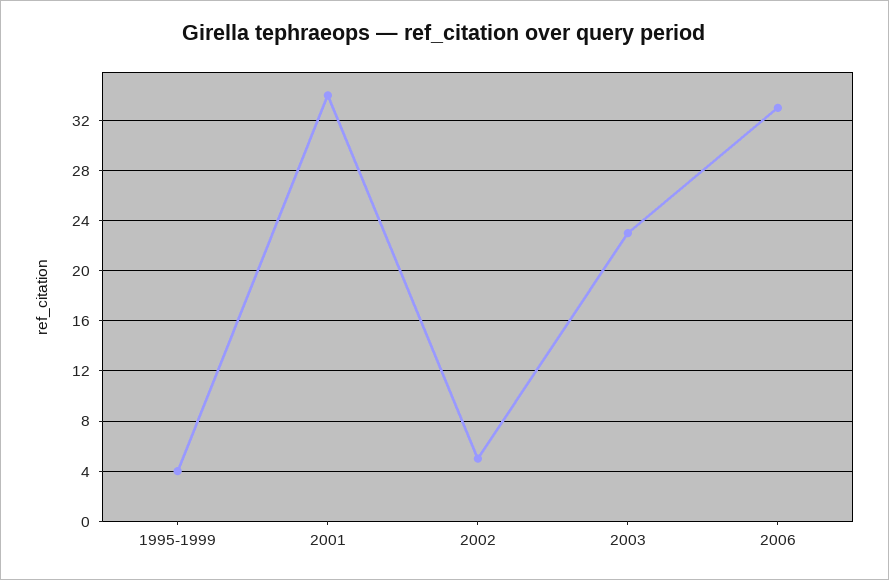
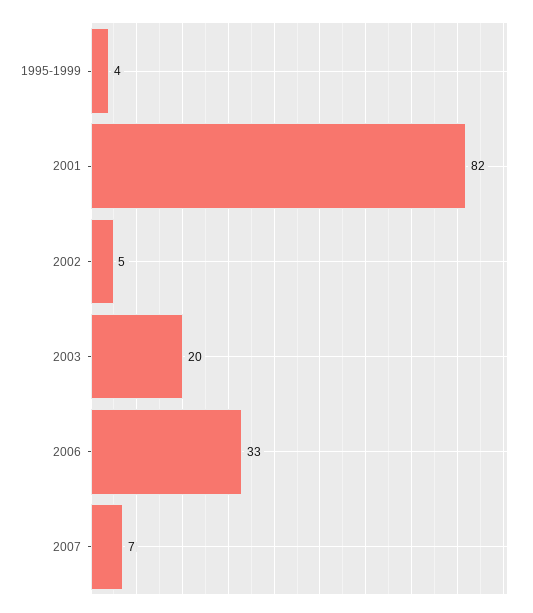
2001: 34 -> 82
2003: 23 -> 20
2007: none -> 7

